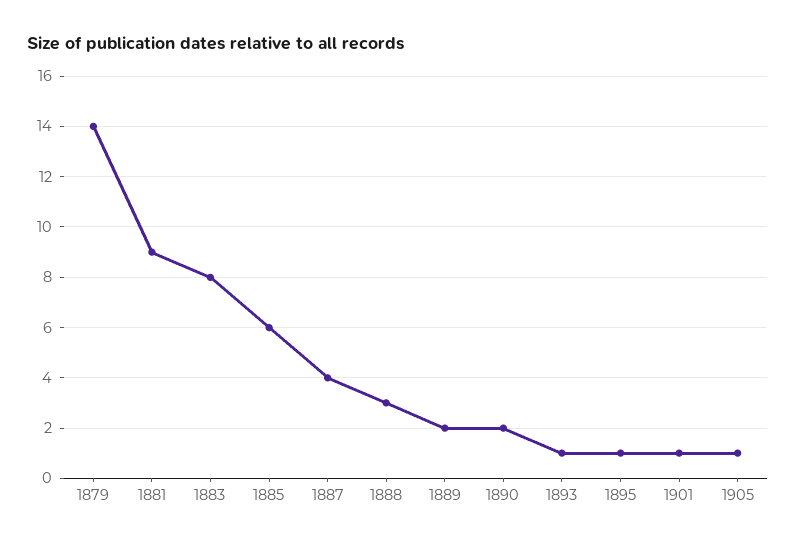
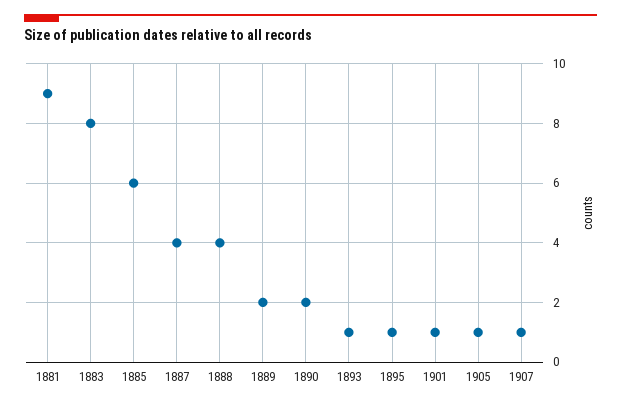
1879: 14 -> none
1888: 3 -> 4
1907: none -> 1

